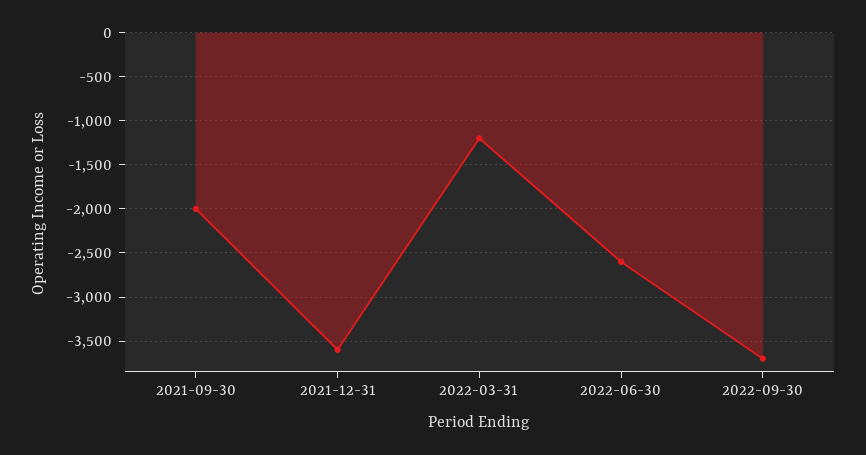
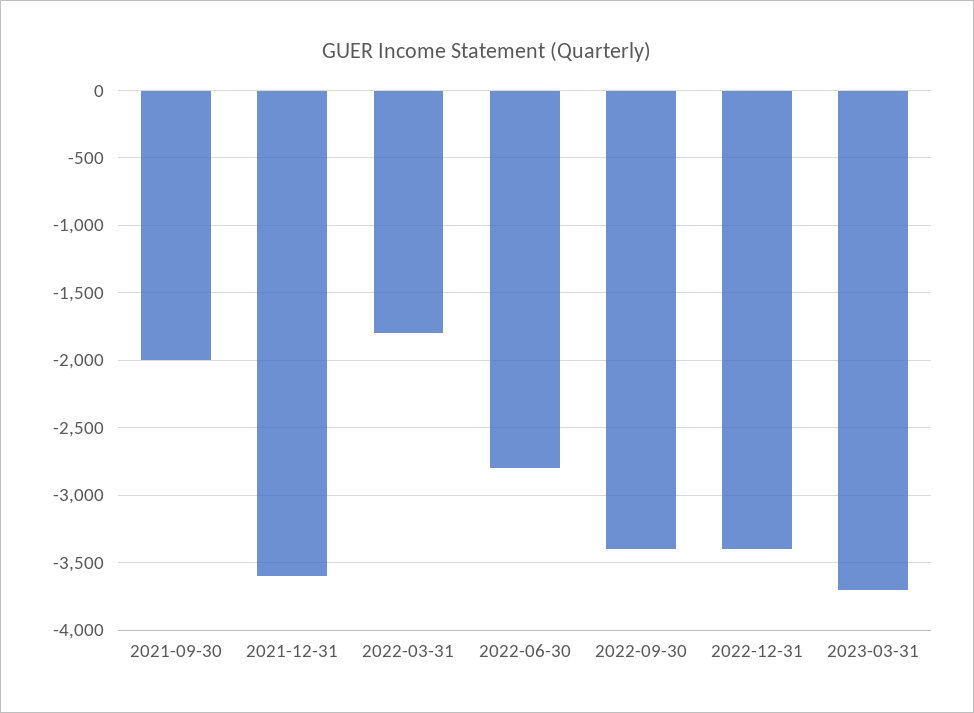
2022-03-31: -1200 -> -1800
2022-06-30: -2600 -> -2800
2022-09-30: -3700 -> -3400
2022-12-31: none -> -3400
2023-03-31: none -> -3700

